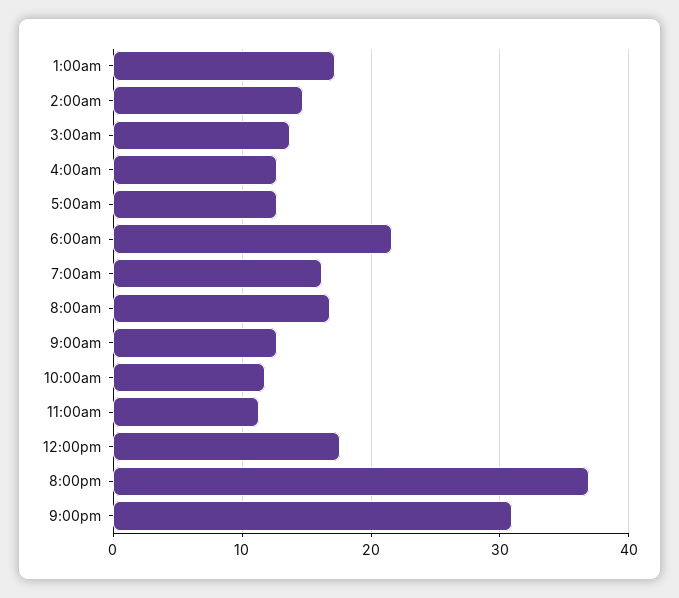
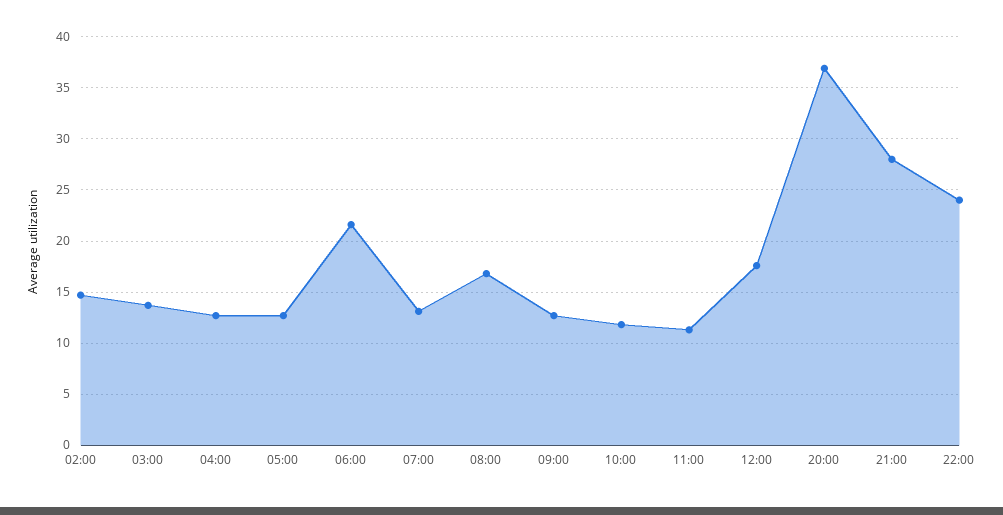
1:00am: 17 -> none
7:00am: 16 -> 13
9:00pm: 31 -> 28
22:00: none -> 24

